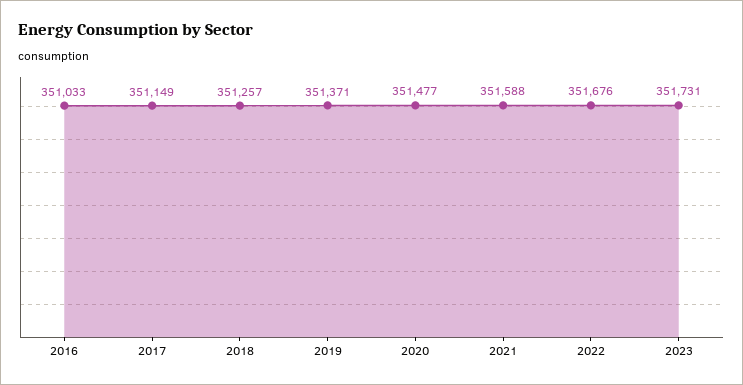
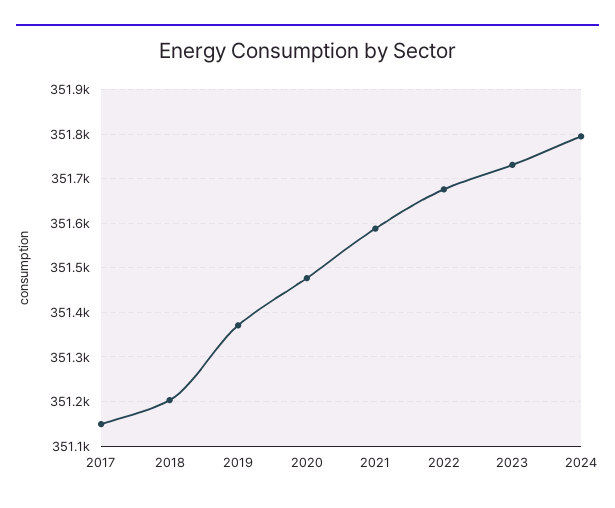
2016: 351033 -> none
2018: 351257 -> 351200
2024: none -> 351800

